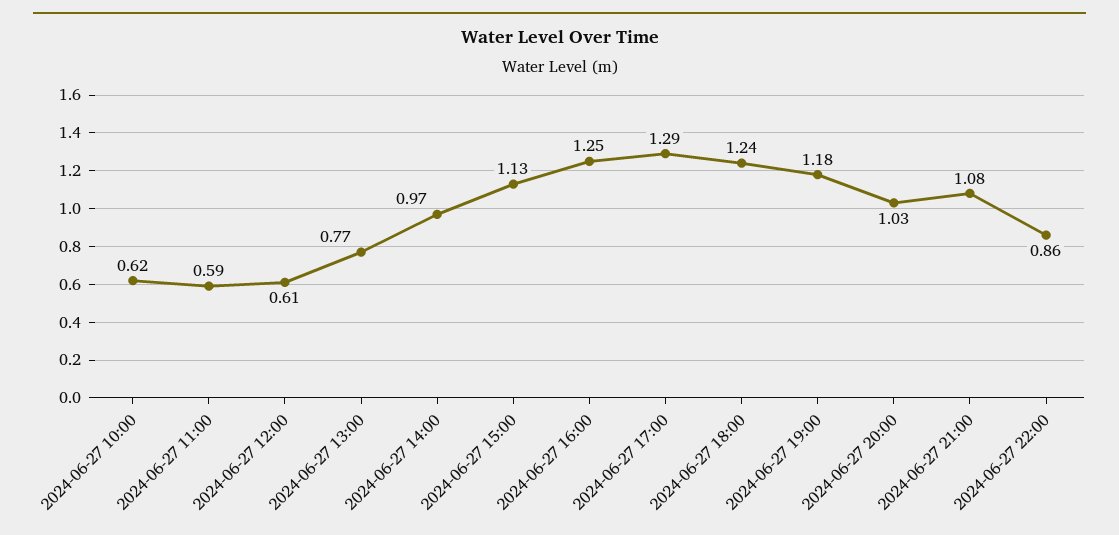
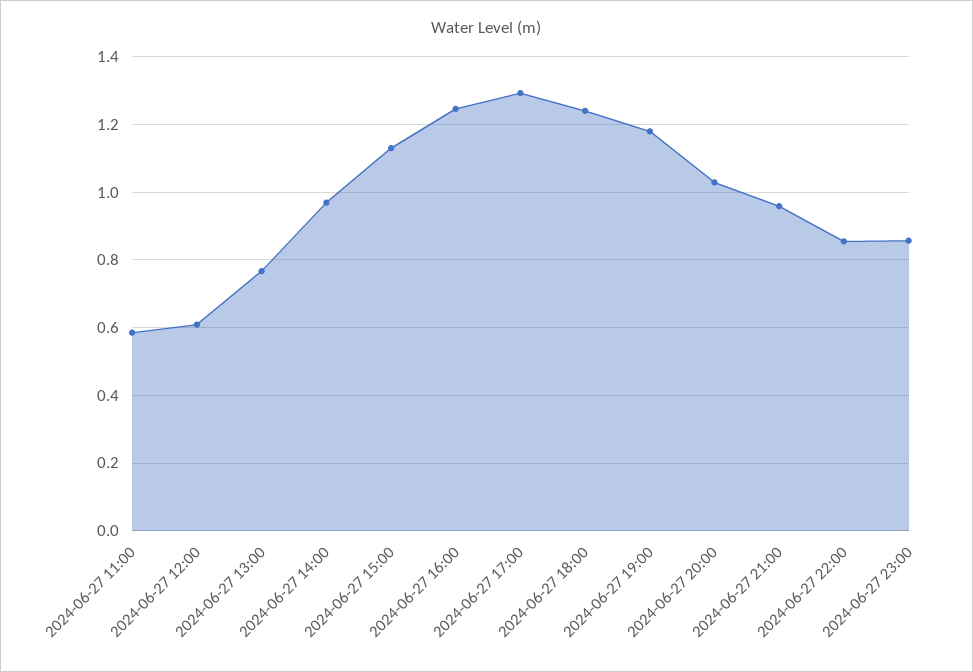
2024-06-27 10:00: 0.62 -> none
2024-06-27 21:00: 1.08 -> 0.96
2024-06-27 23:00: none -> 0.86

